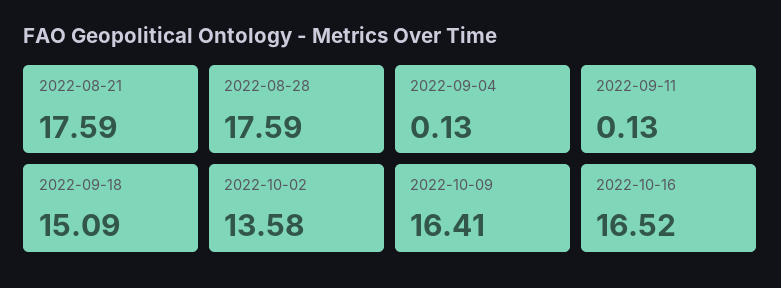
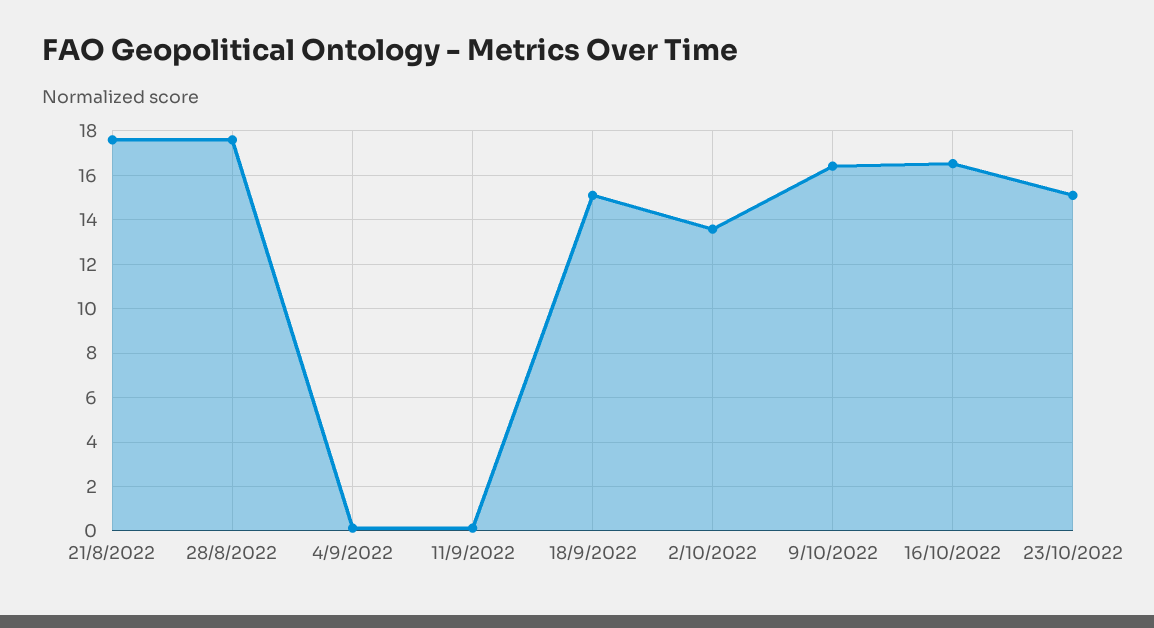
23/10/2022: none -> 15

